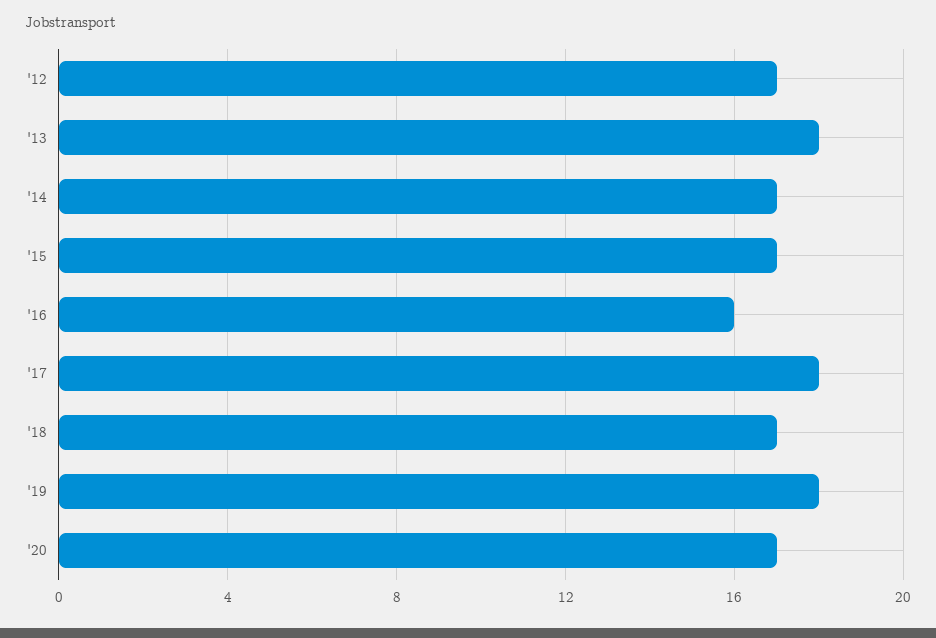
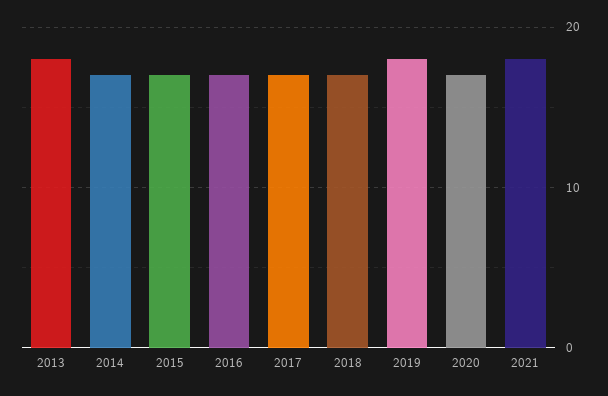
'12: 17 -> none
'16: 16 -> 17
'17: 18 -> 17
2021: none -> 18

